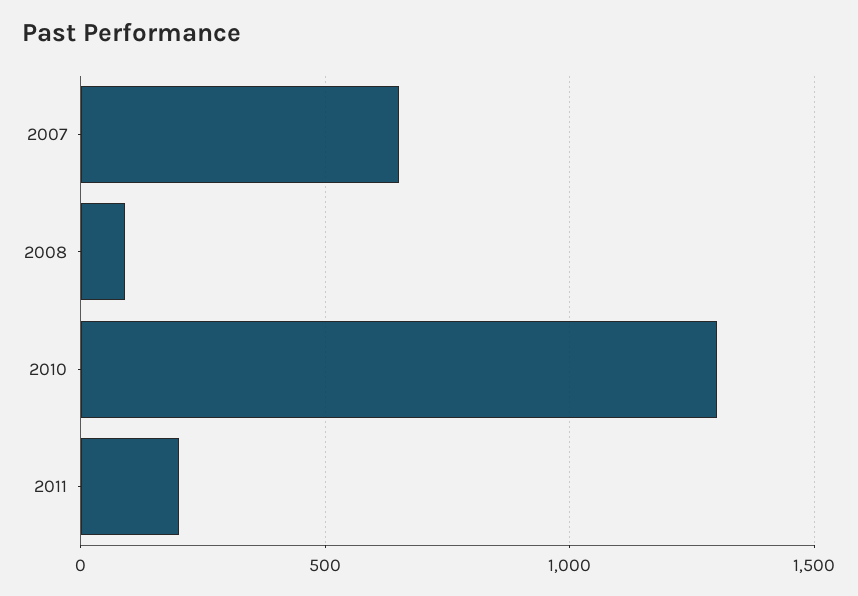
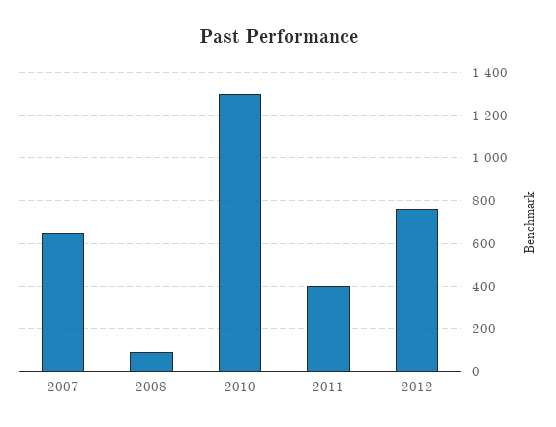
2011: 200 -> 400
2012: none -> 750

